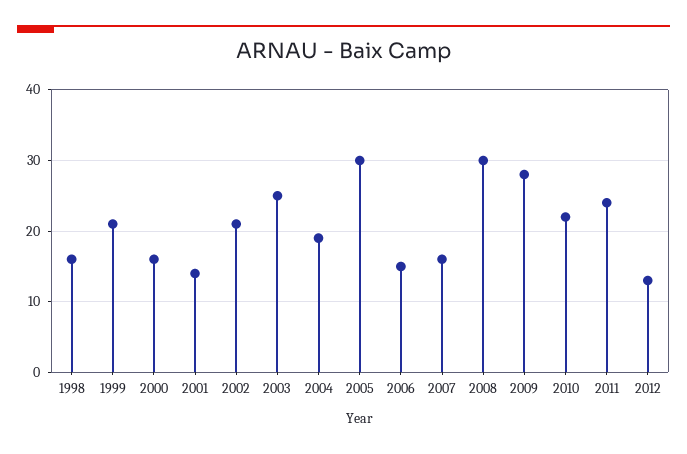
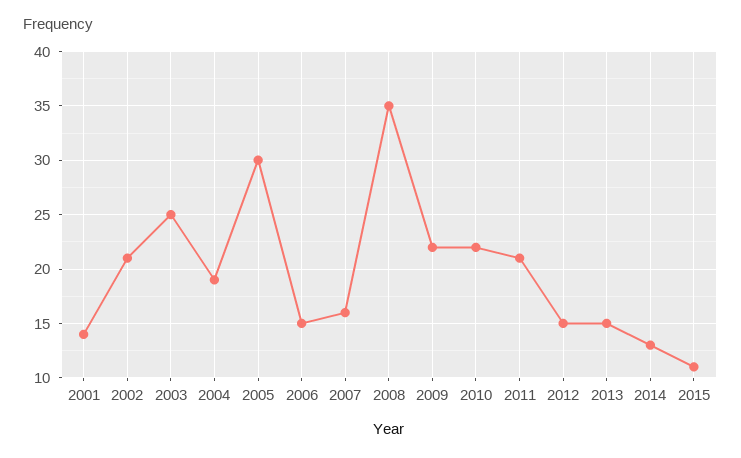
1998: 16 -> none
1999: 21 -> none
2000: 16 -> none
2008: 30 -> 35
2009: 28 -> 22
2011: 24 -> 21
2012: 13 -> 15
2013: none -> 15
2014: none -> 13
2015: none -> 11

